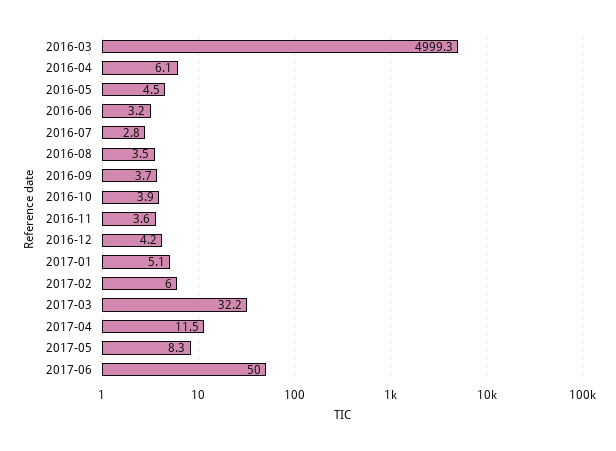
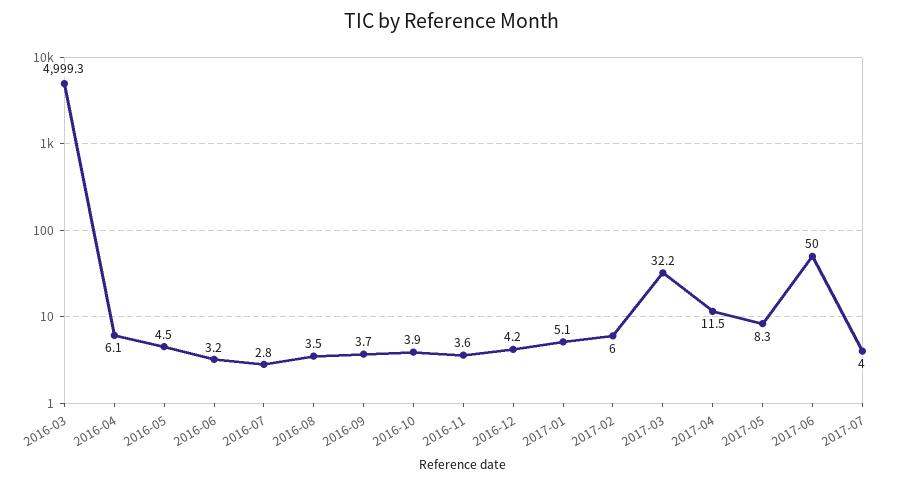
2017-07: none -> 4

